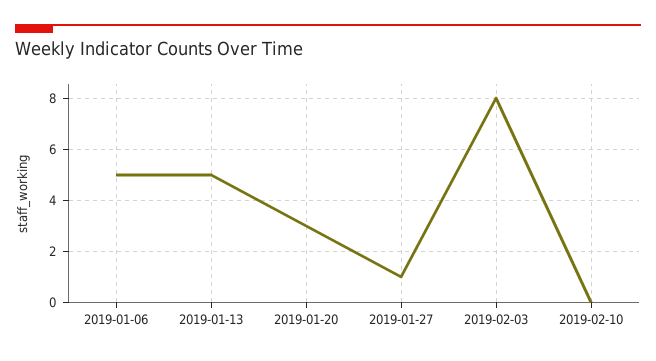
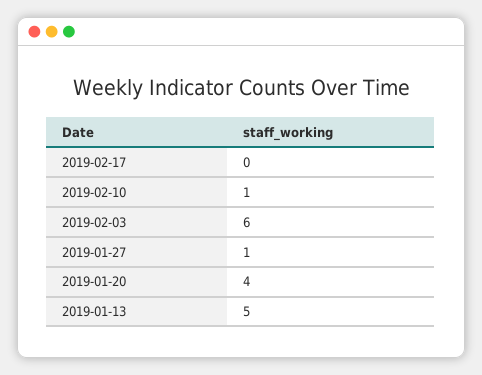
2019-01-06: 5 -> none
2019-01-20: 3 -> 4
2019-02-03: 8 -> 6
2019-02-10: 0 -> 1
2019-02-17: none -> 0

